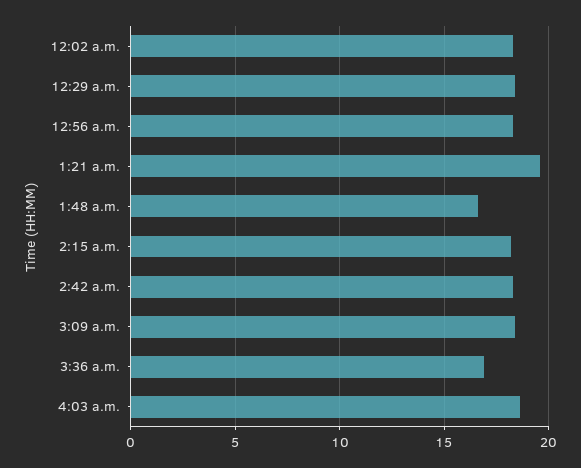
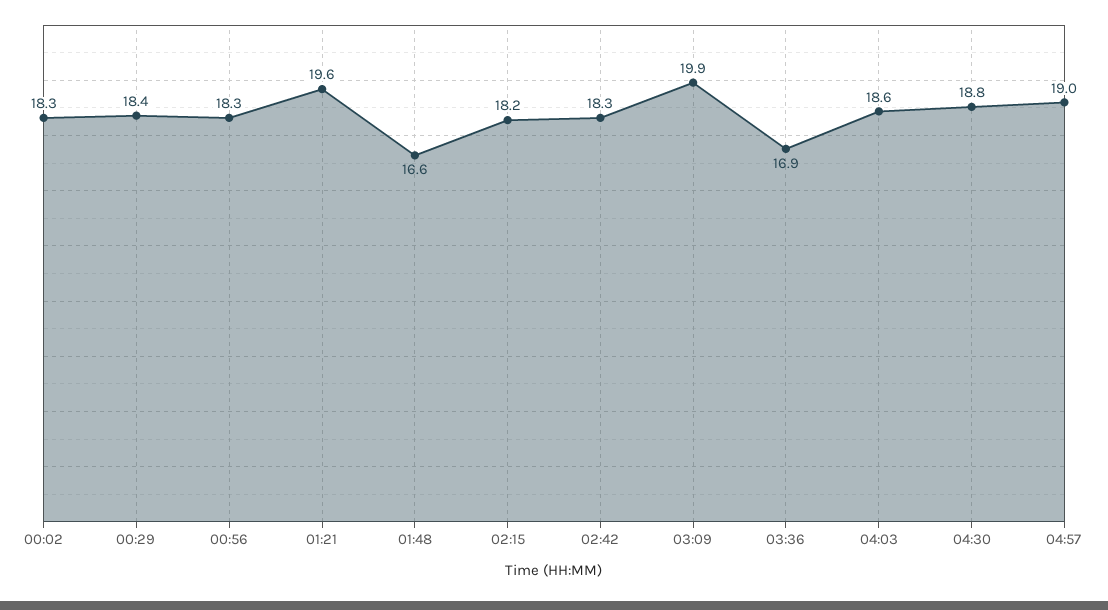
3:09 a.m.: 18.5 -> 19.9
04:30: none -> 18.8
04:57: none -> 19

